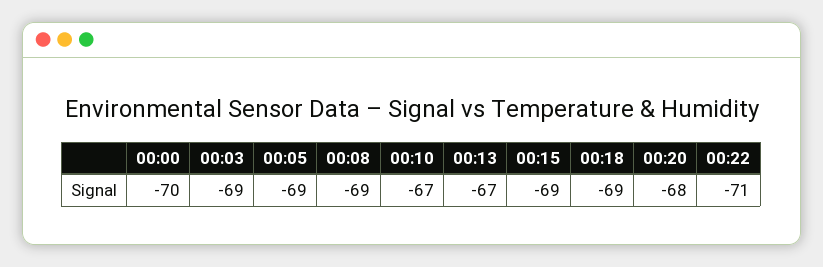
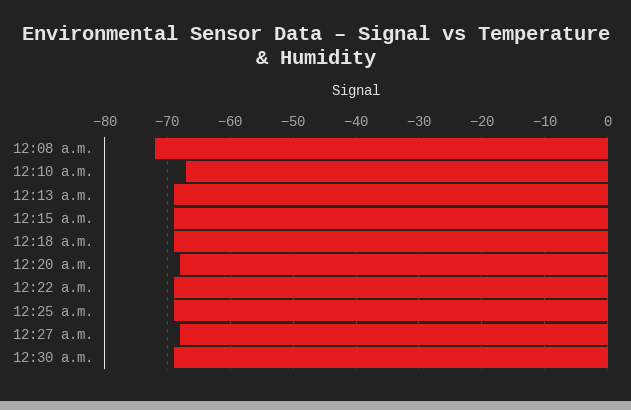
00:00: -70 -> none
00:03: -69 -> none
00:05: -69 -> none
00:08: -69 -> -72
00:13: -67 -> -69
00:22: -71 -> -69
12:25 a.m.: none -> -69
12:27 a.m.: none -> -68
12:30 a.m.: none -> -69

